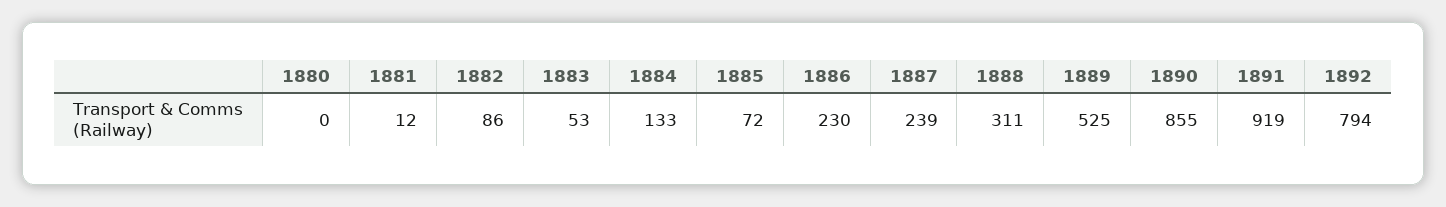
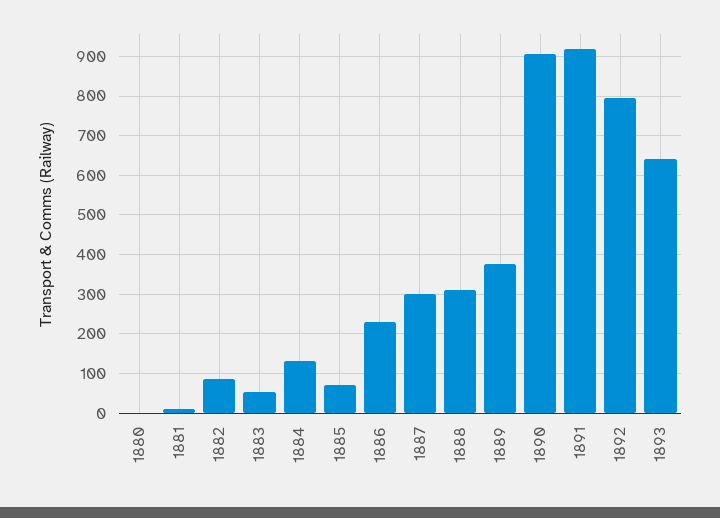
1887: 239 -> 300
1889: 525 -> 380
1890: 855 -> 900
1893: none -> 640

